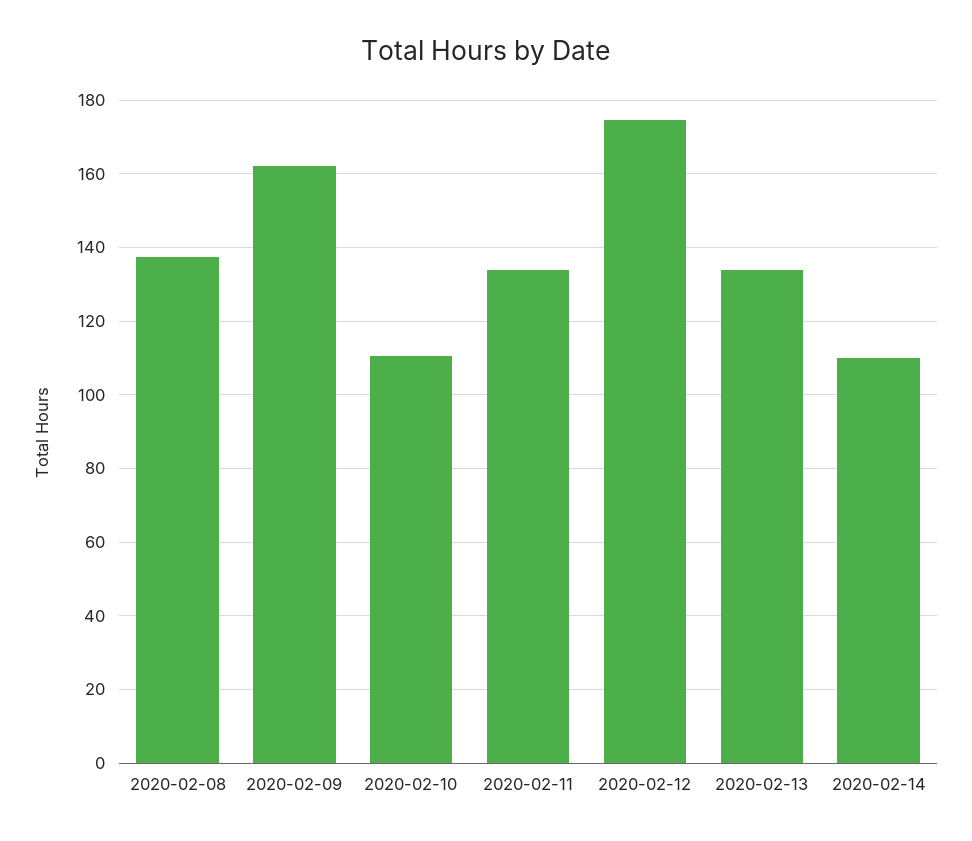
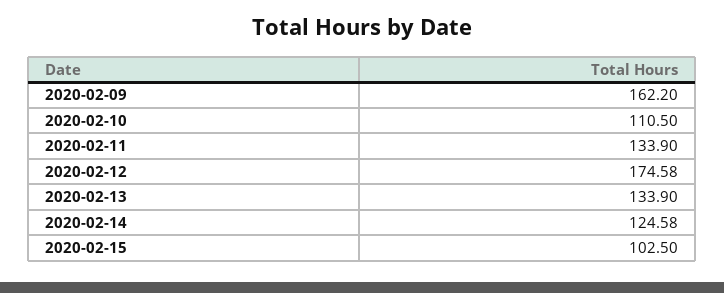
2020-02-08: 138 -> none
2020-02-14: 110 -> 124.58
2020-02-15: none -> 102.5

